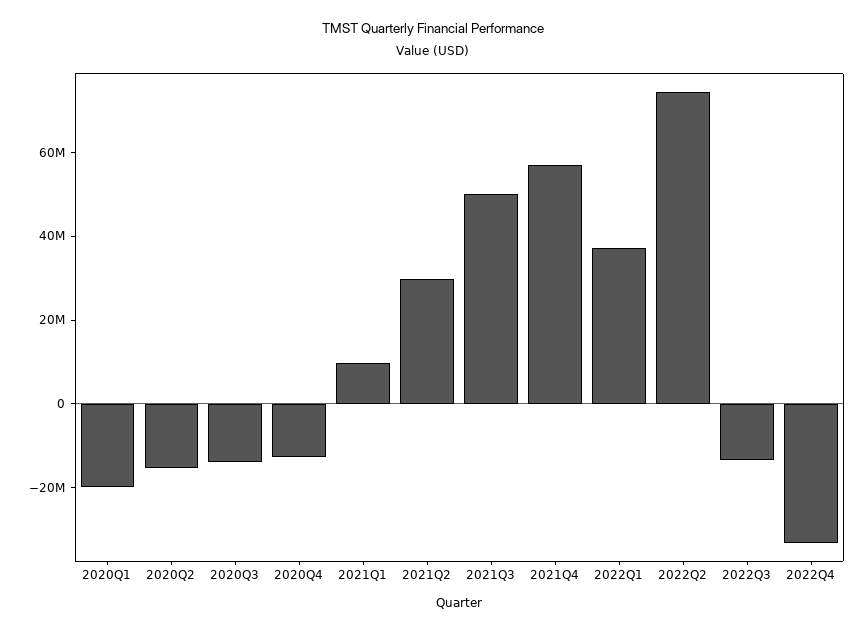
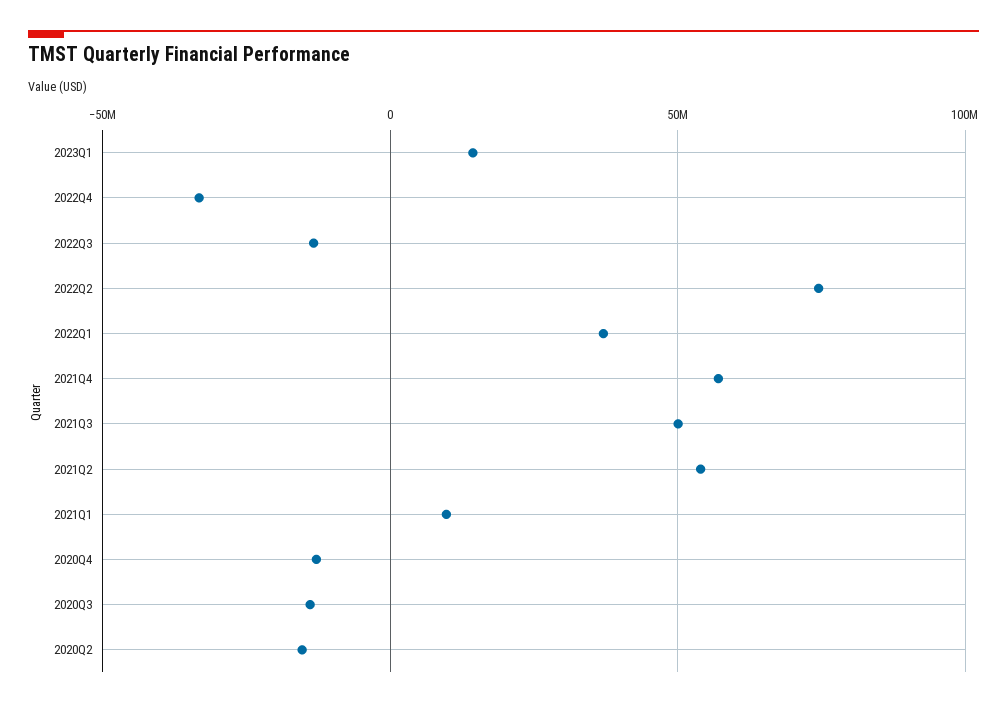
2020Q1: -20000000 -> none
2021Q2: 30000000 -> 55000000
2023Q1: none -> 15000000

